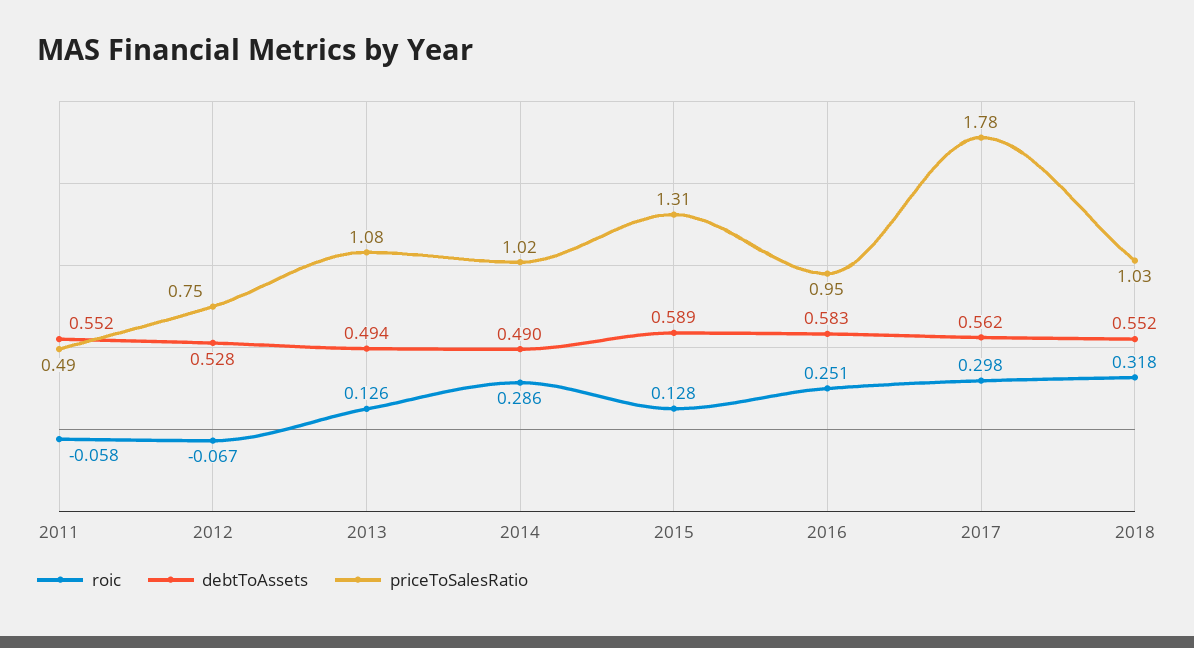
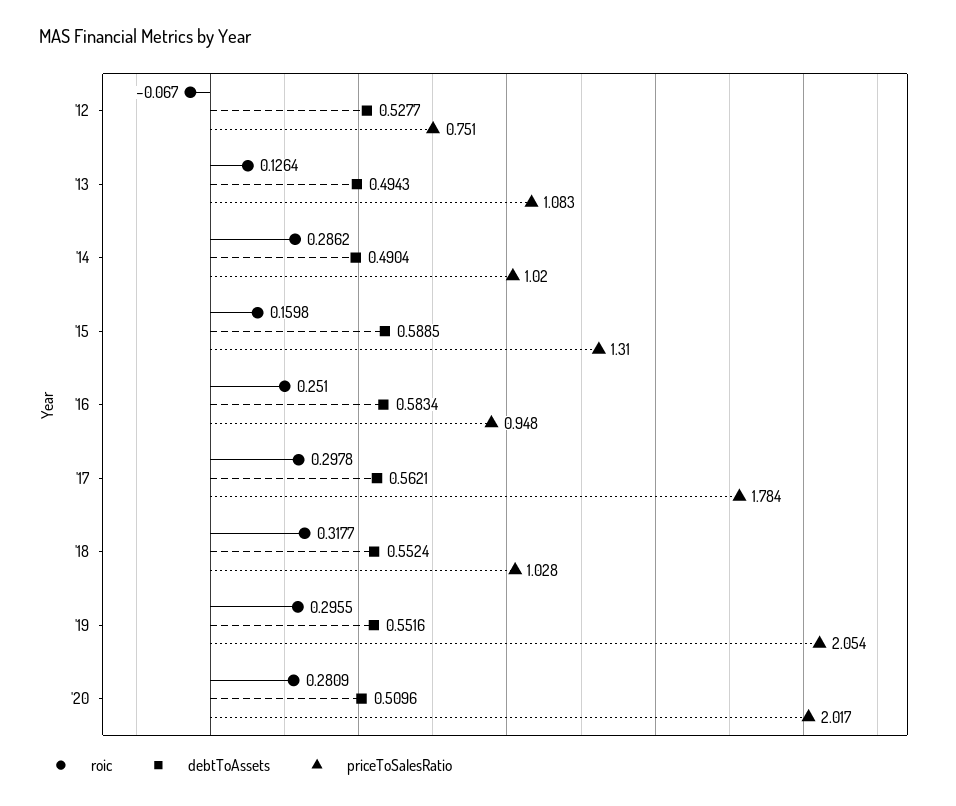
roic, 2011: -0.058 -> none
debtToAssets, 2011: 0.552 -> none
priceToSalesRatio, 2011: 0.49 -> none
roic, 2015: 0.128 -> 0.1598
roic, '19: none -> 0.2955
debtToAssets, '19: none -> 0.5516
priceToSalesRatio, '19: none -> 2.054
roic, '20: none -> 0.2809
debtToAssets, '20: none -> 0.5096
priceToSalesRatio, '20: none -> 2.017

